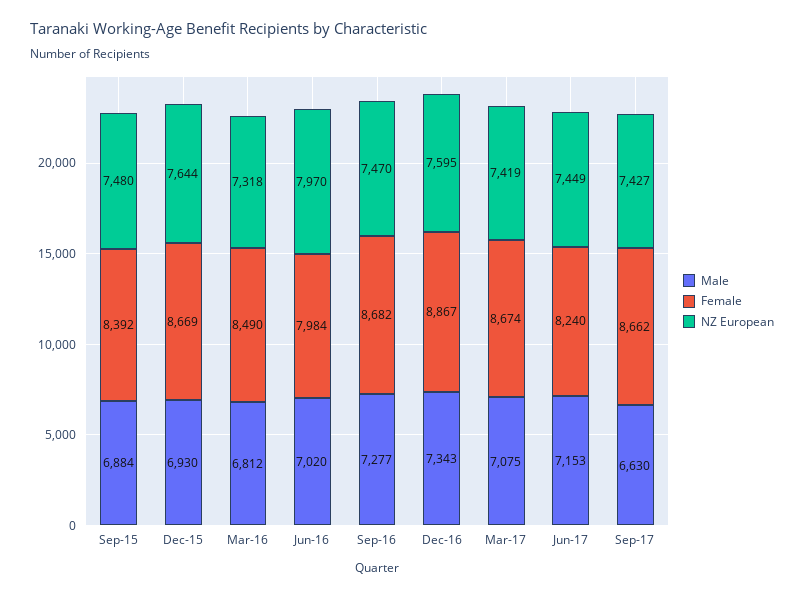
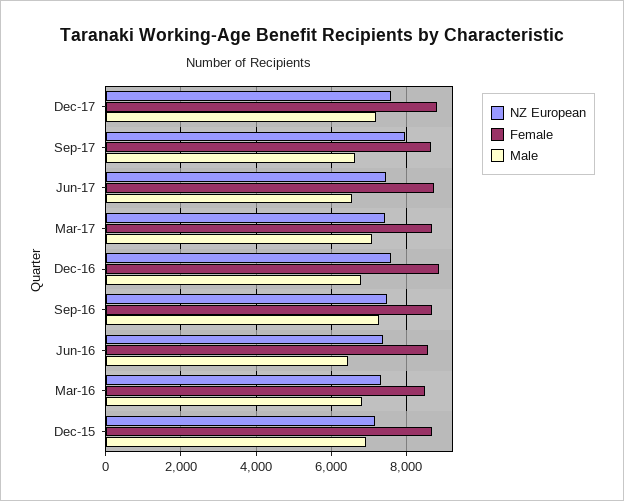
Male, Sep-15: 6884 -> none
Female, Sep-15: 8392 -> none
NZ European, Sep-15: 7480 -> none
NZ European, Dec-15: 7644 -> 7200
Male, Jun-16: 7020 -> 6400
Female, Jun-16: 7984 -> 8600
NZ European, Jun-16: 7970 -> 7400
Male, Dec-16: 7343 -> 6800
Male, Jun-17: 7153 -> 6600
Female, Jun-17: 8240 -> 8800
NZ European, Sep-17: 7427 -> 8000
NZ European, Dec-17: none -> 7600
Female, Dec-17: none -> 8800
Male, Dec-17: none -> 7200

